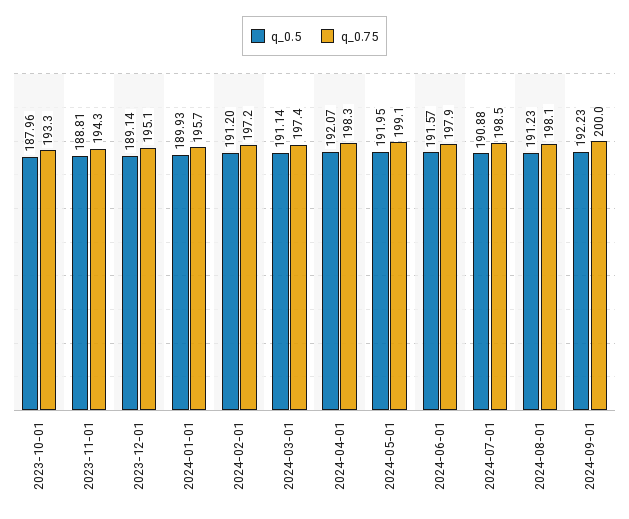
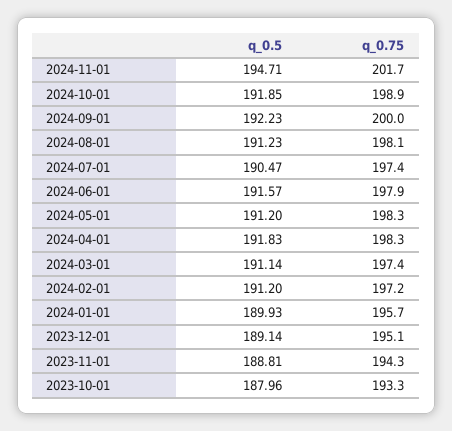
q_0.5, 2024-04-01: 192.07 -> 191.83
q_0.5, 2024-05-01: 191.95 -> 191.2
q_0.75, 2024-05-01: 199.1 -> 198.3
q_0.5, 2024-07-01: 190.88 -> 190.47
q_0.75, 2024-07-01: 198.5 -> 197.4
q_0.5, 2024-11-01: none -> 194.71
q_0.75, 2024-11-01: none -> 201.7
q_0.5, 2024-10-01: none -> 191.85
q_0.75, 2024-10-01: none -> 198.9

